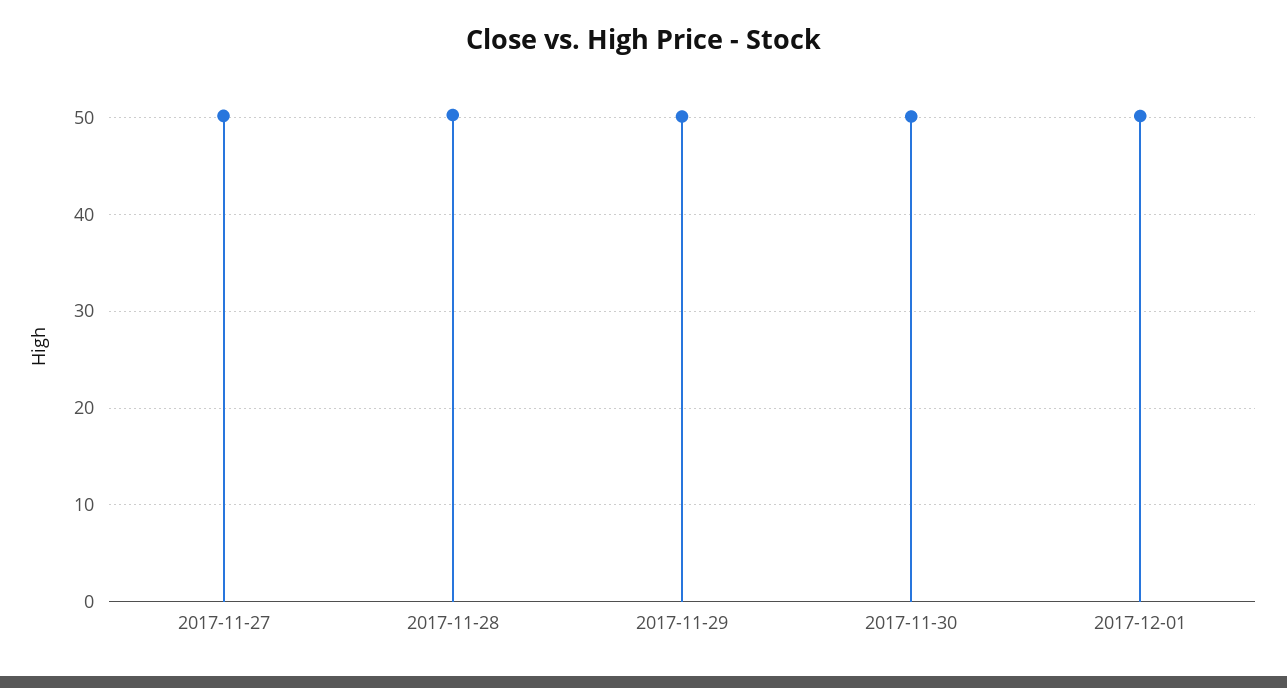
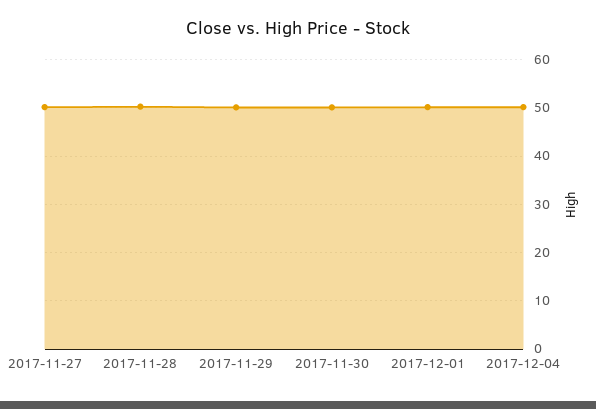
2017-12-04: none -> 50

